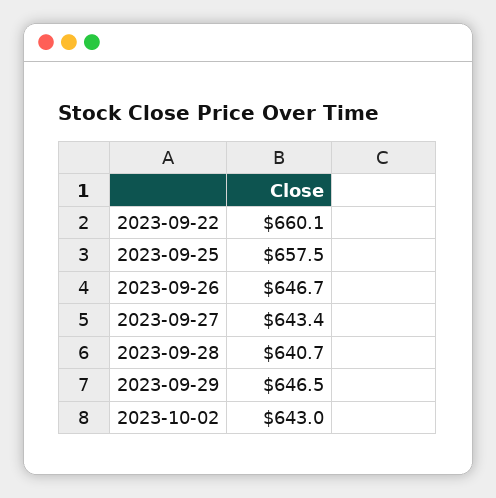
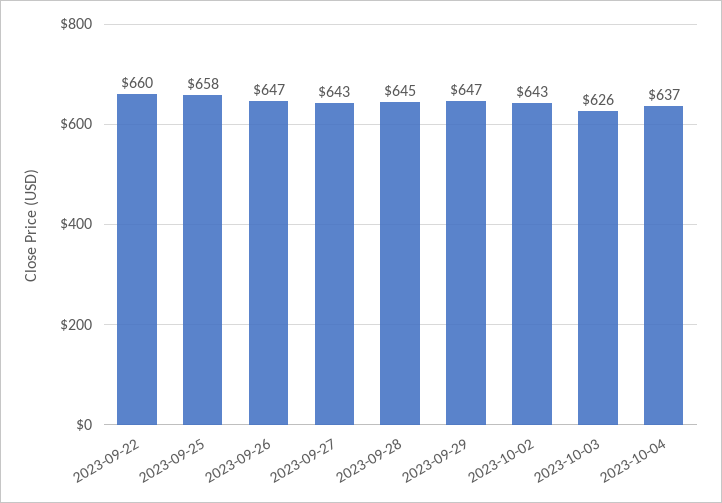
2023-09-28: 640.7 -> 645
2023-10-03: none -> 626
2023-10-04: none -> 637

